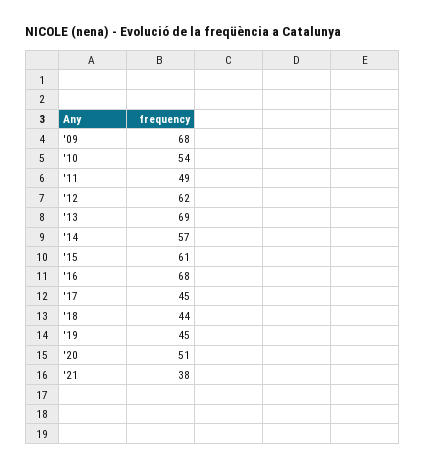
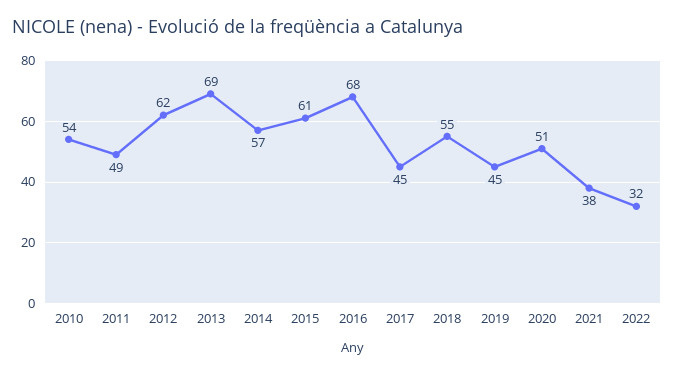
'09: 68 -> none
'18: 44 -> 55
2022: none -> 32

